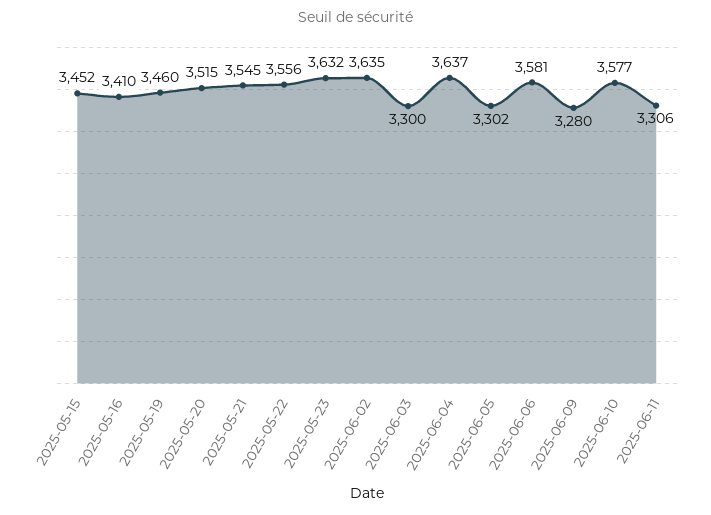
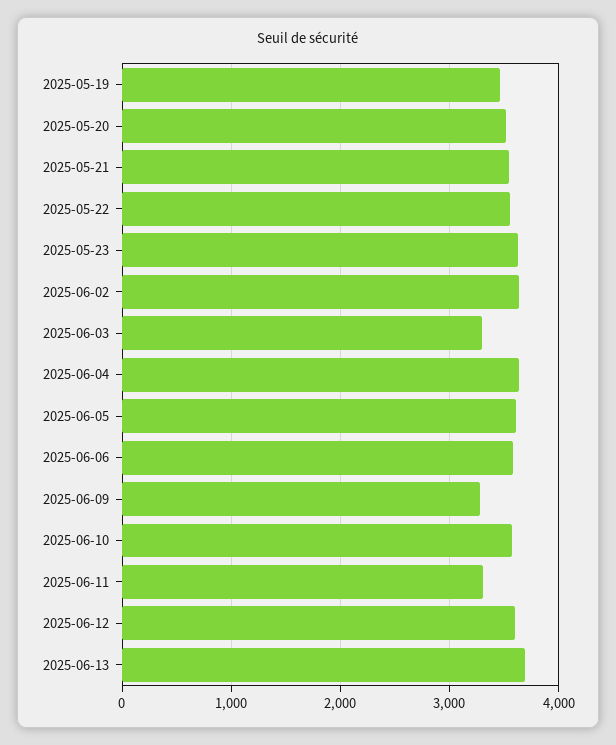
2025-05-15: 3452 -> none
2025-05-16: 3410 -> none
2025-06-05: 3302 -> 3600
2025-06-12: none -> 3600
2025-06-13: none -> 3700

